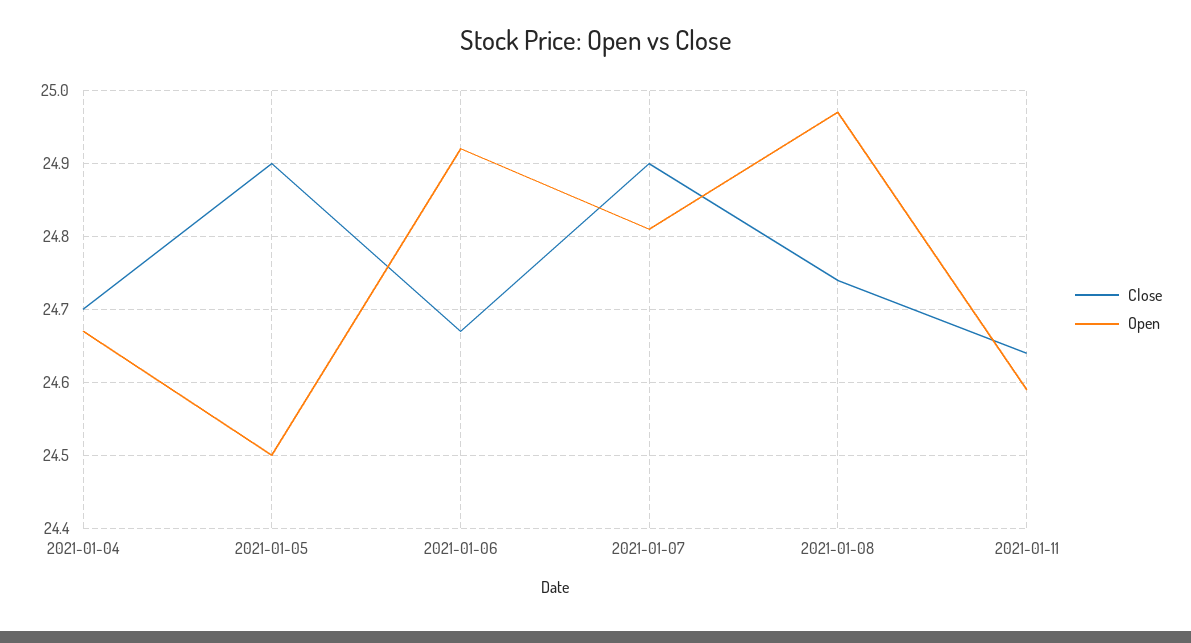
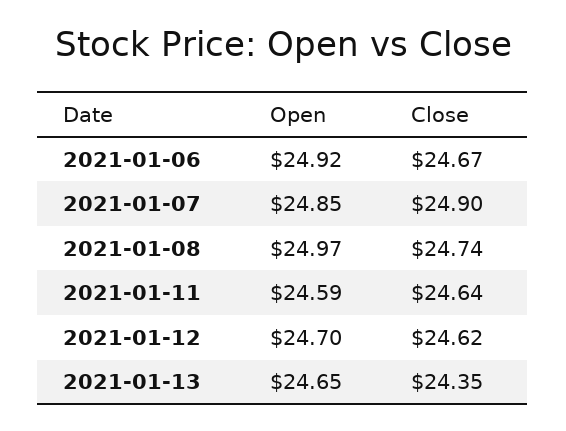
Close, 2021-01-04: 24.7 -> none
Open, 2021-01-04: 24.67 -> none
Close, 2021-01-05: 24.9 -> none
Open, 2021-01-05: 24.5 -> none
Open, 2021-01-07: 24.81 -> 24.85
Open, 2021-01-12: none -> 24.7
Close, 2021-01-12: none -> 24.62
Open, 2021-01-13: none -> 24.65
Close, 2021-01-13: none -> 24.35

